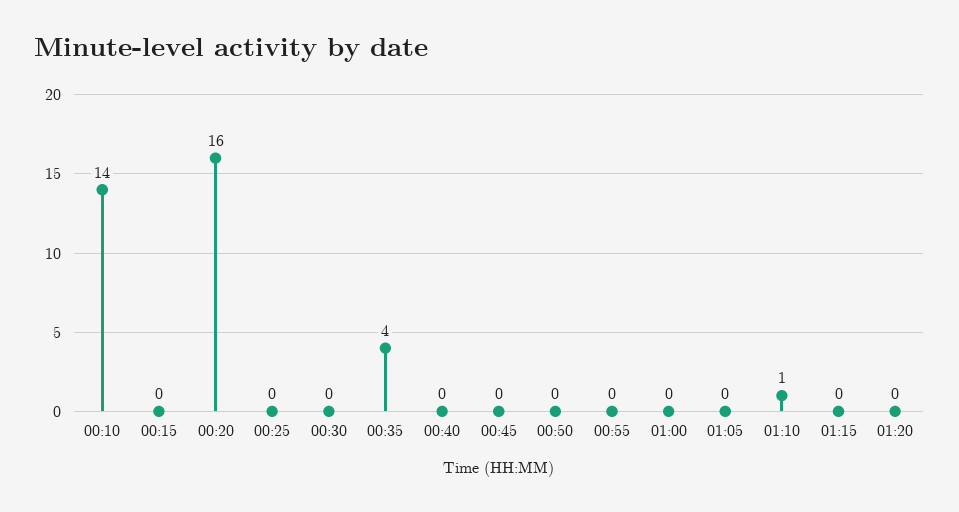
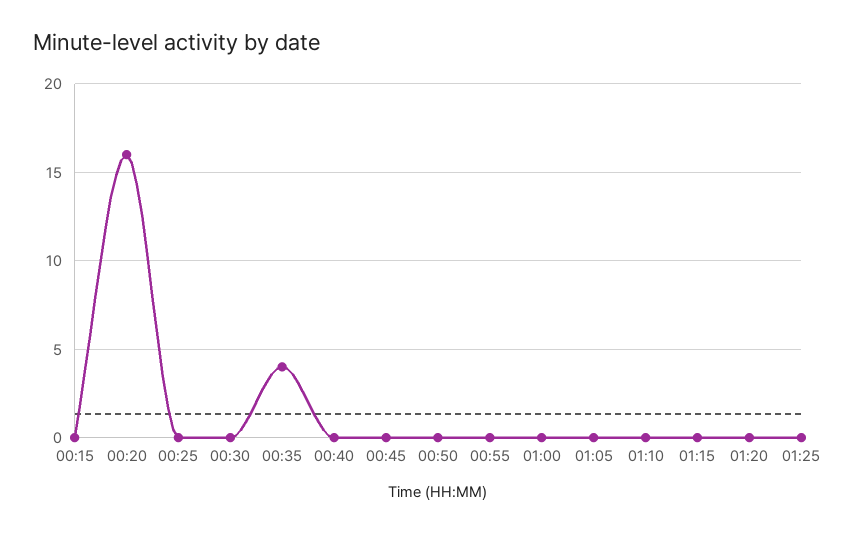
00:10: 14 -> none
01:10: 1 -> 0
01:25: none -> 0

